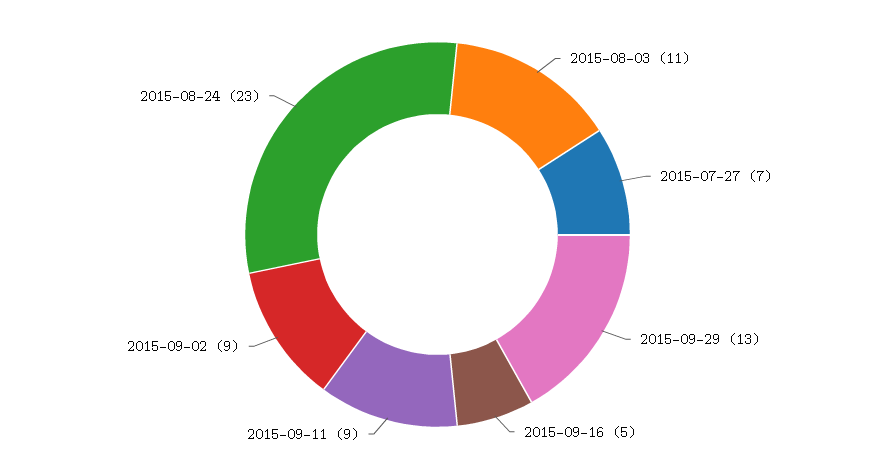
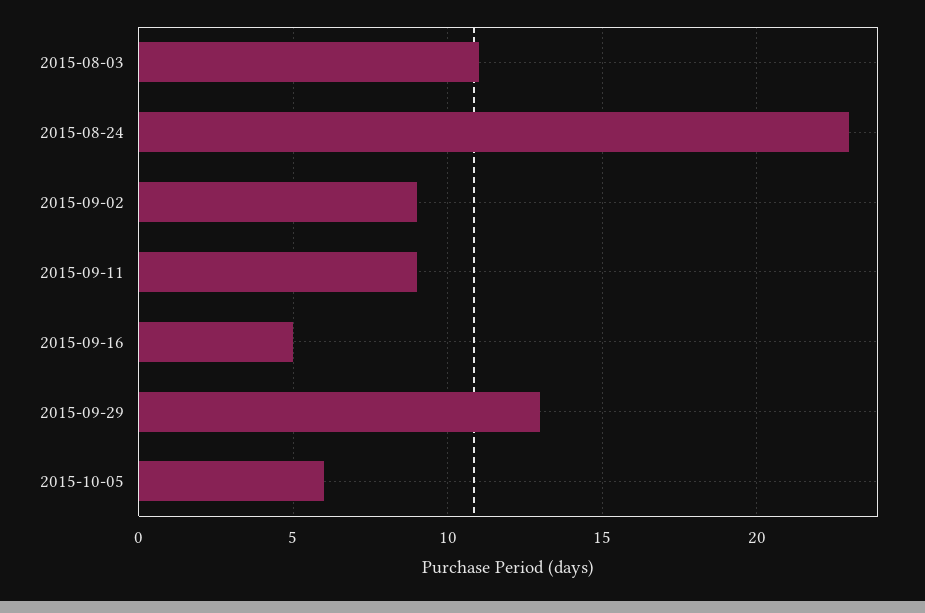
2015-07-27: 7 -> none
2015-10-05: none -> 6

